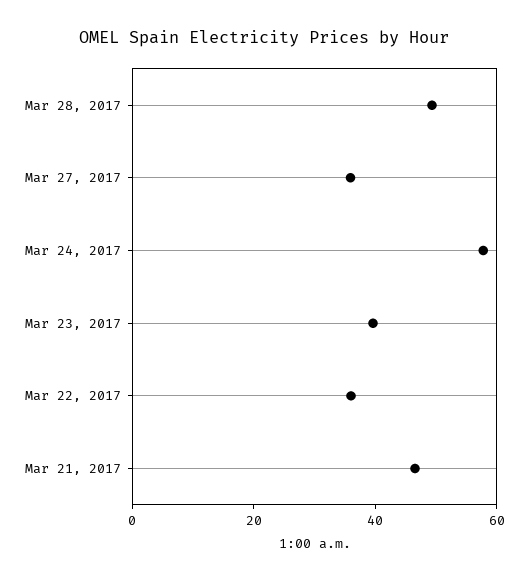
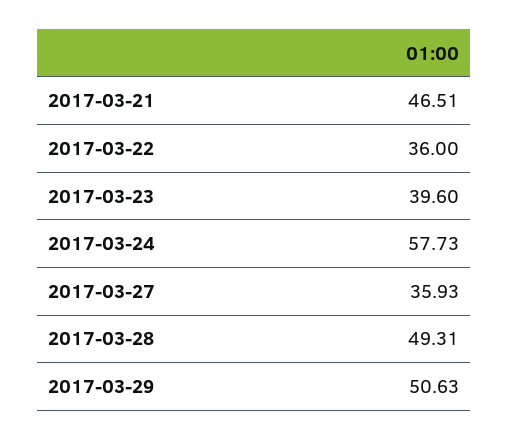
2017-03-29: none -> 50.63

